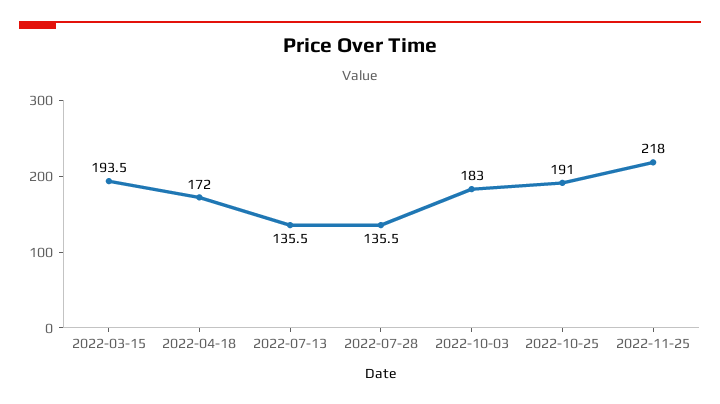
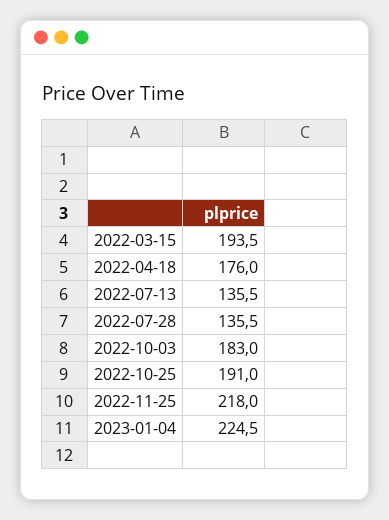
2022-04-18: 172 -> 176
2023-01-04: none -> 224.5

